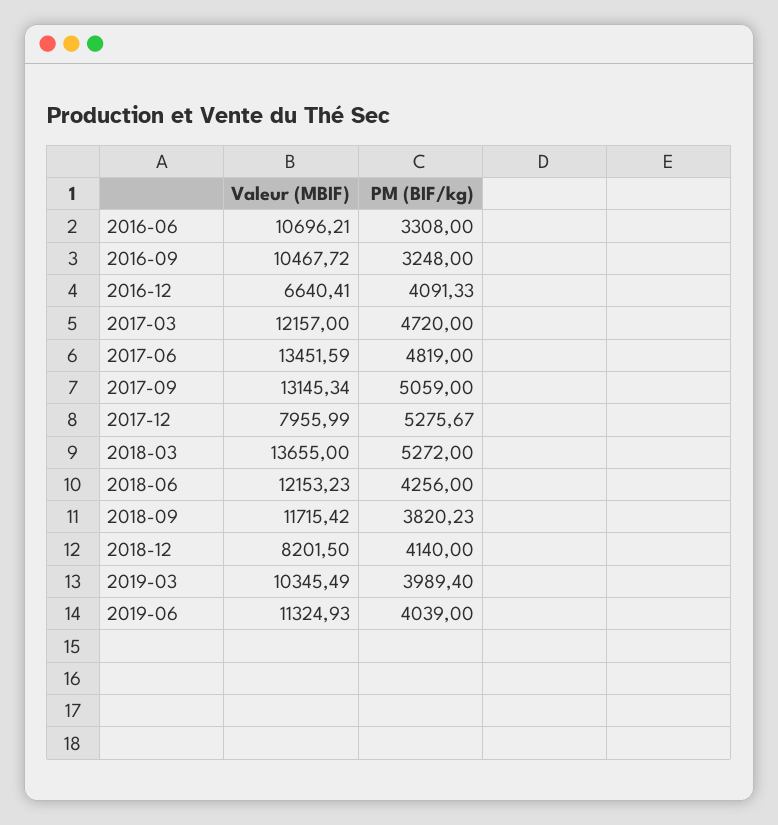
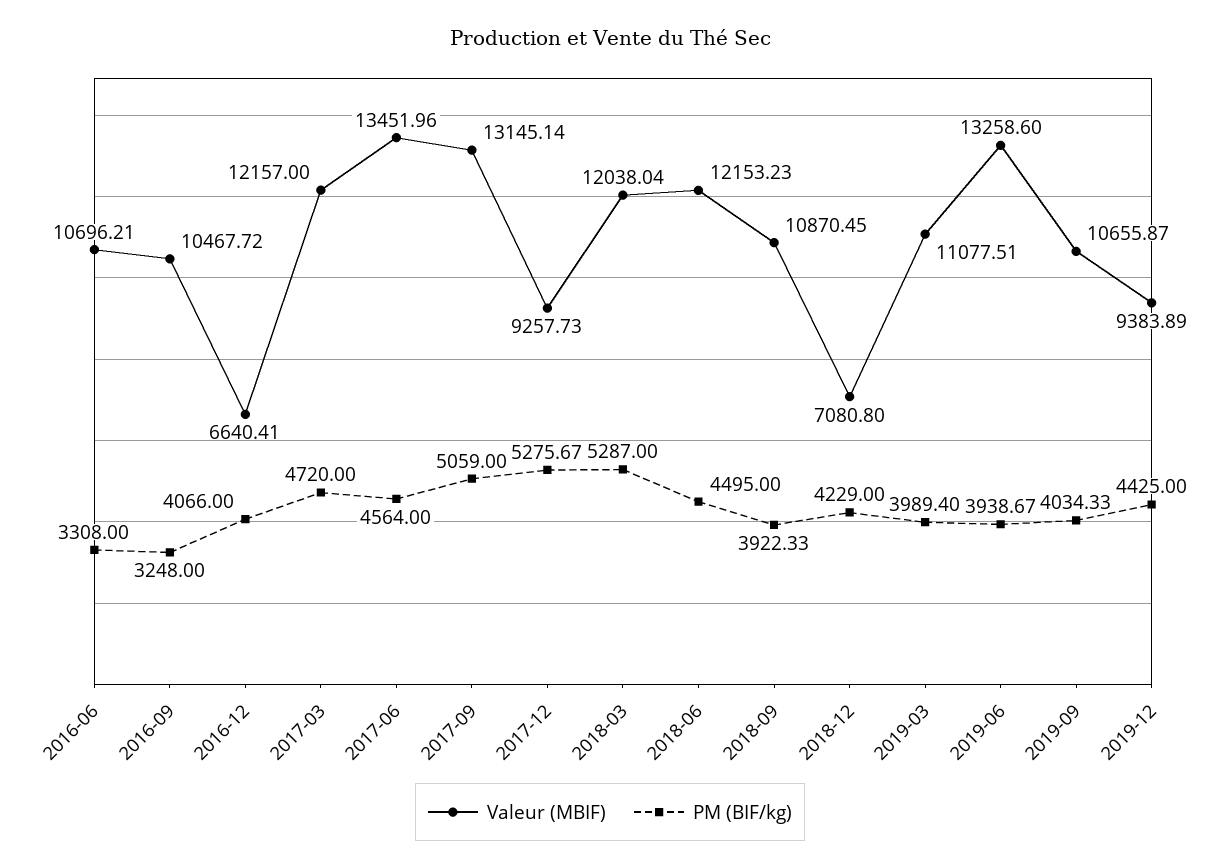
PM (BIF/kg), 2016-12: 4091.33 -> 4066
Valeur (MBIF), 2017-06: 13451.59 -> 13451.96
PM (BIF/kg), 2017-06: 4819 -> 4564
Valeur (MBIF), 2017-09: 13145.34 -> 13145.14
Valeur (MBIF), 2017-12: 7955.99 -> 9257.73
Valeur (MBIF), 2018-03: 13655 -> 12038.04
PM (BIF/kg), 2018-03: 5272 -> 5287
PM (BIF/kg), 2018-06: 4256 -> 4495
Valeur (MBIF), 2018-09: 11715.42 -> 10870.45
PM (BIF/kg), 2018-09: 3820.23 -> 3922.33
Valeur (MBIF), 2018-12: 8201.5 -> 7080.8
PM (BIF/kg), 2018-12: 4140 -> 4229
Valeur (MBIF), 2019-03: 10345.49 -> 11077.51
Valeur (MBIF), 2019-06: 11324.93 -> 13258.6
PM (BIF/kg), 2019-06: 4039 -> 3938.67
Valeur (MBIF), 2019-09: none -> 10655.87
PM (BIF/kg), 2019-09: none -> 4034.33
Valeur (MBIF), 2019-12: none -> 9383.89
PM (BIF/kg), 2019-12: none -> 4425

